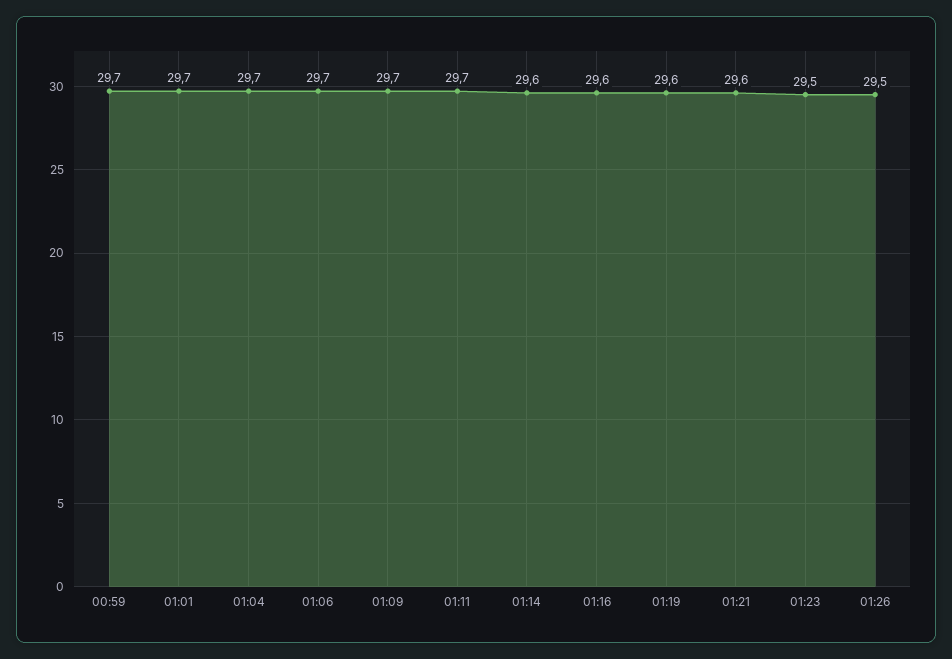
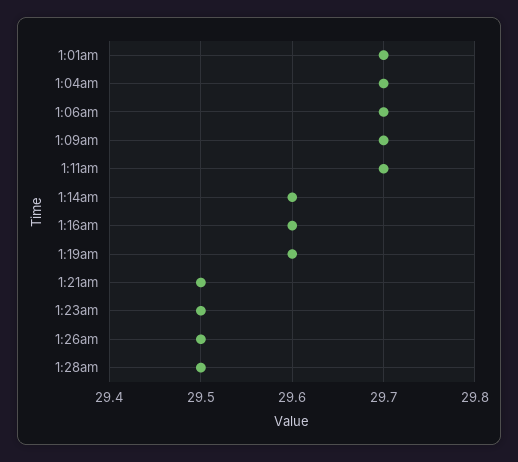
00:59: 29.7 -> none
01:21: 29.6 -> 29.5
1:28am: none -> 29.5

